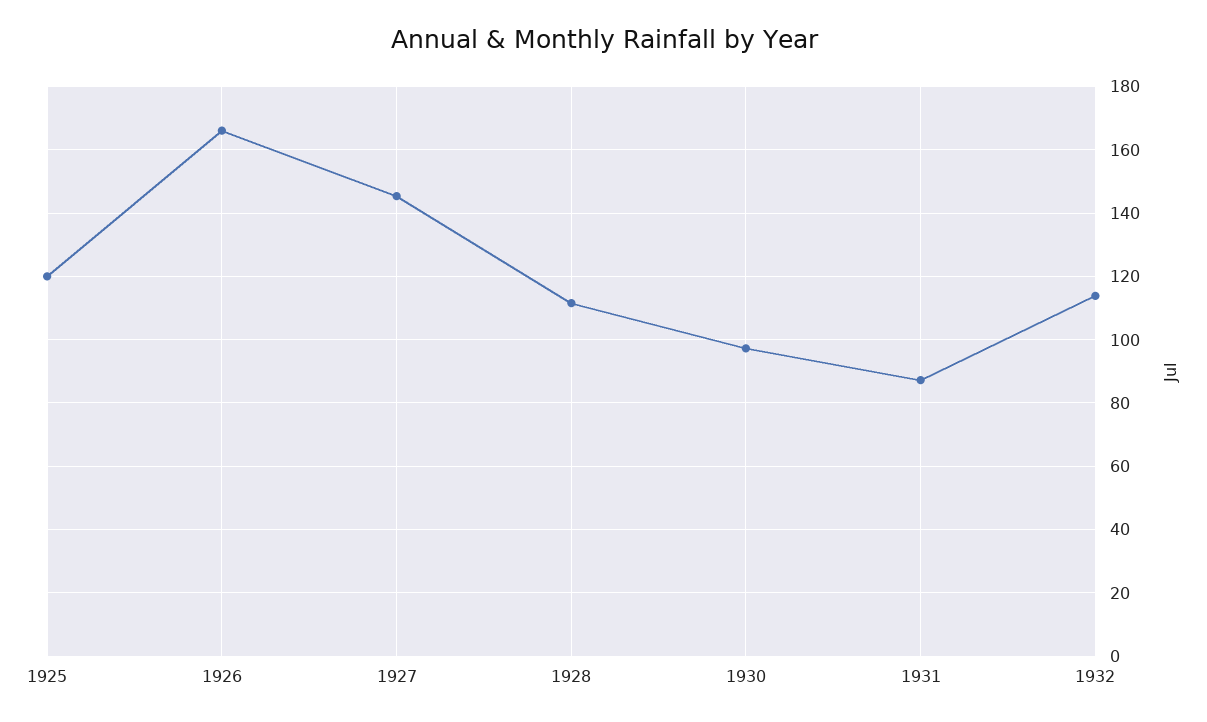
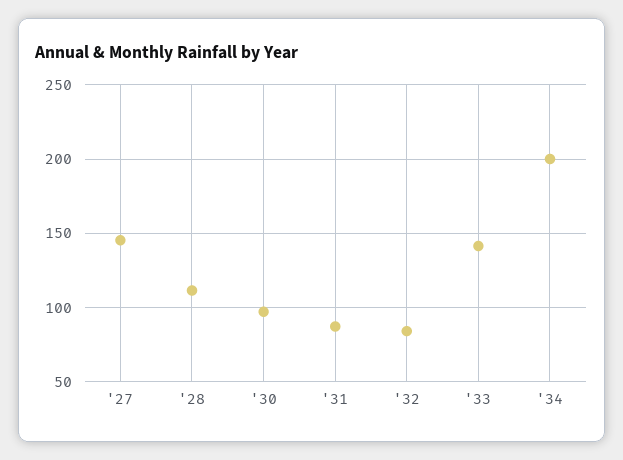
1925: 120 -> none
1926: 166 -> none
1932: 114 -> 85
'33: none -> 140
'34: none -> 200

